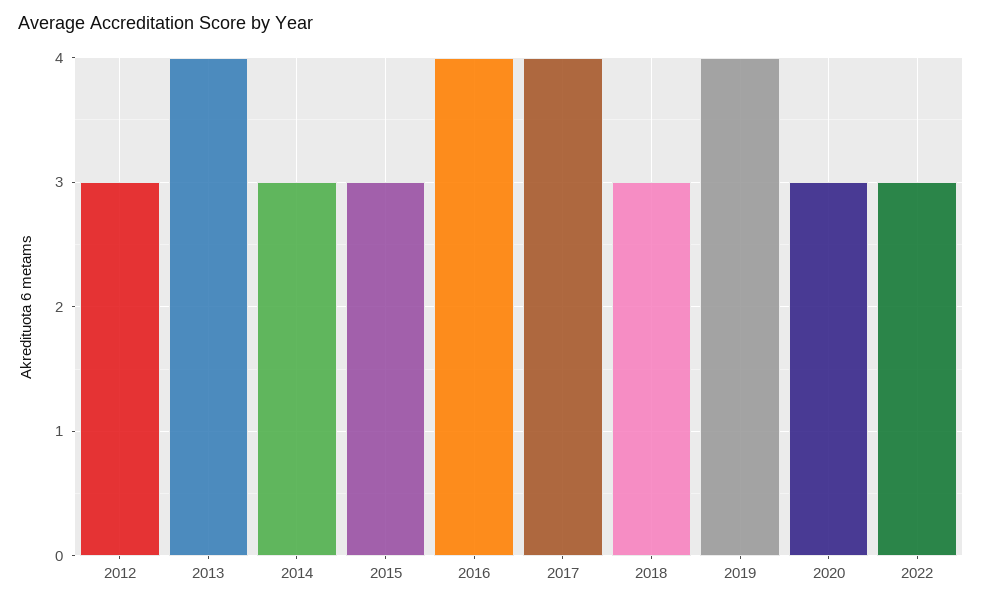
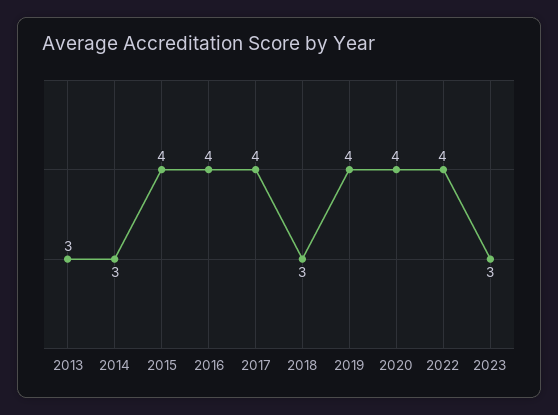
2012: 3 -> none
2013: 4 -> 3
2015: 3 -> 4
2020: 3 -> 4
2022: 3 -> 4
2023: none -> 3

